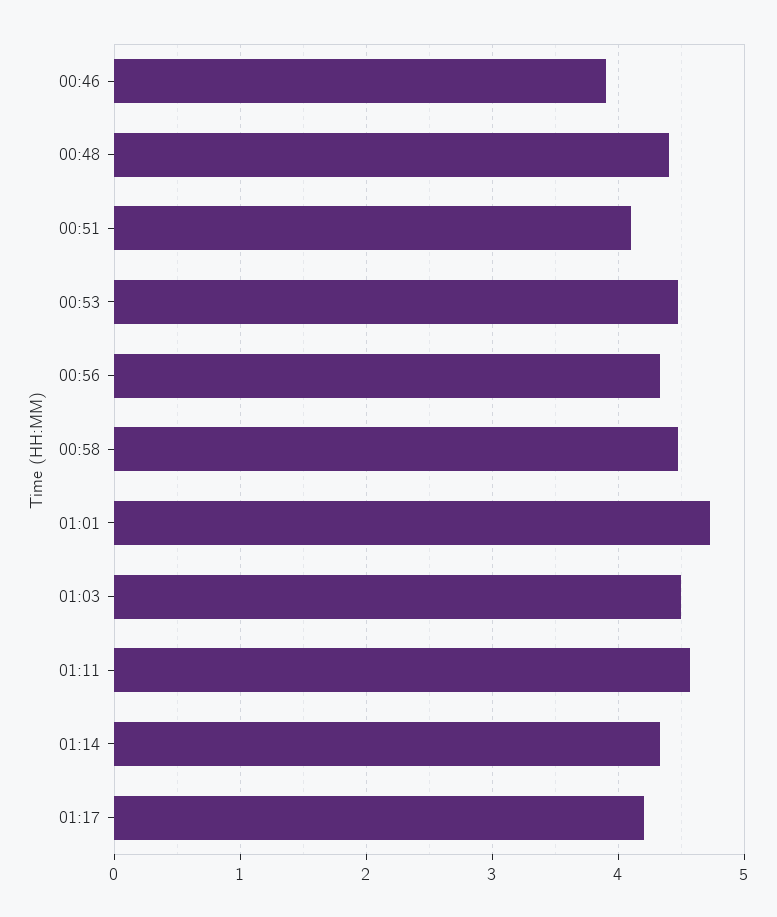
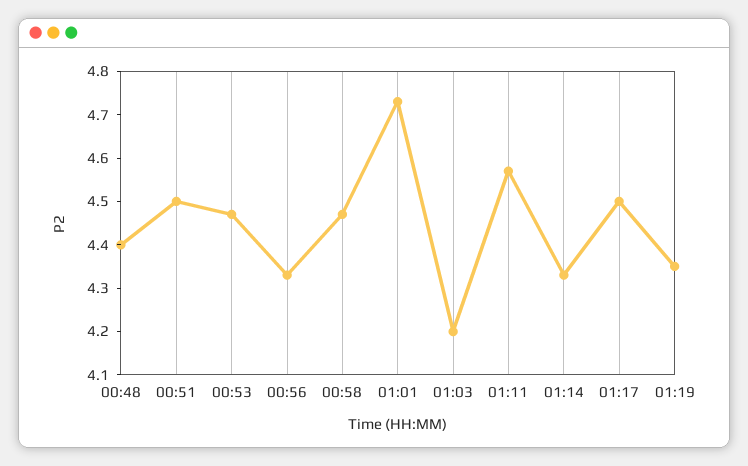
00:46: 3.9 -> none
00:51: 4.1 -> 4.5
01:03: 4.5 -> 4.2
01:17: 4.2 -> 4.5
01:19: none -> 4.35

